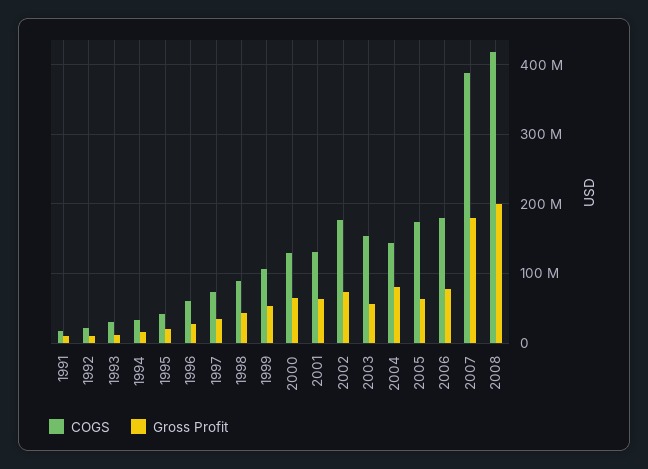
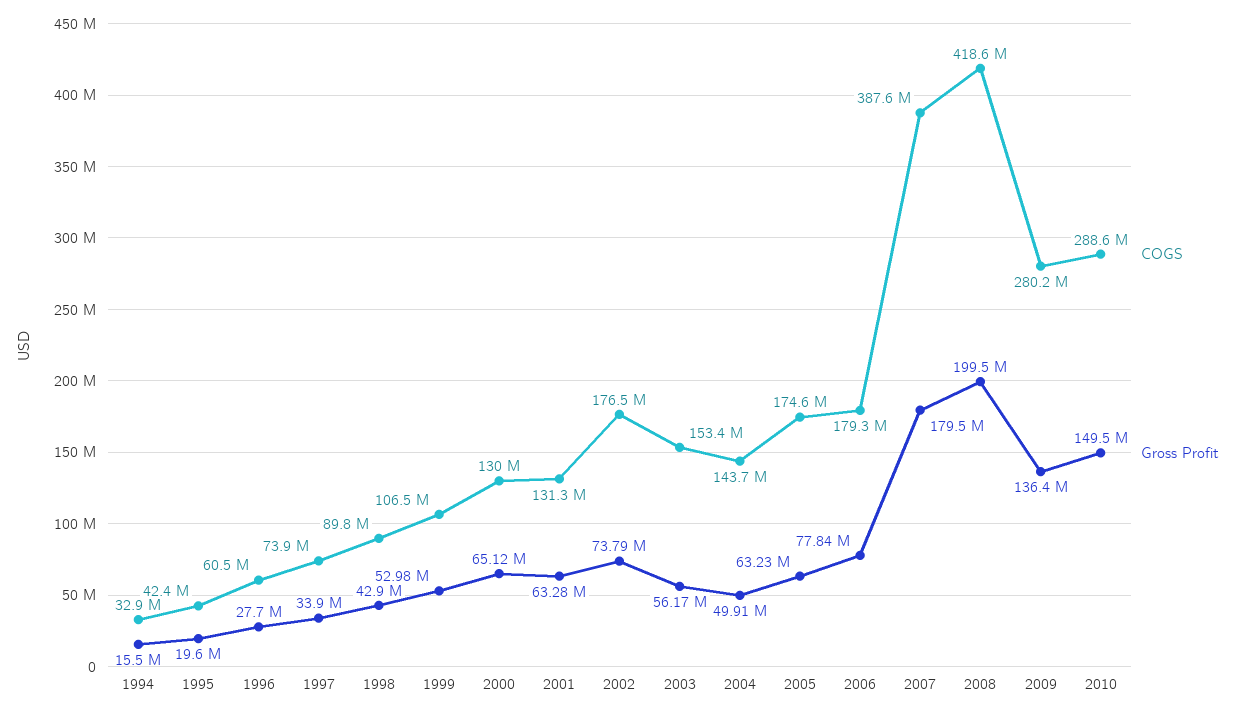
COGS, 1991: 20000000 -> none
Gross Profit, 1991: 10000000 -> none
COGS, 1992: 20000000 -> none
Gross Profit, 1992: 10000000 -> none
COGS, 1993: 30000000 -> none
Gross Profit, 1993: 10000000 -> none
Gross Profit, 2004: 80000000 -> 49910000
COGS, 2009: none -> 280200000
Gross Profit, 2009: none -> 136400000
COGS, 2010: none -> 288600000
Gross Profit, 2010: none -> 149500000

